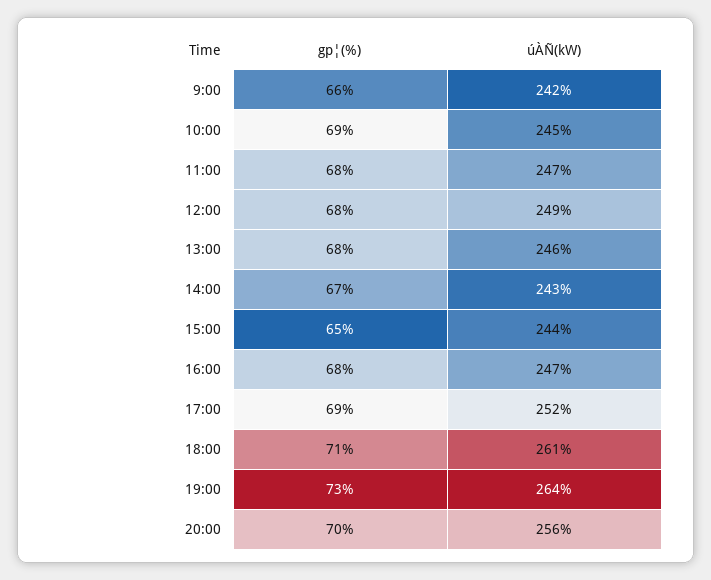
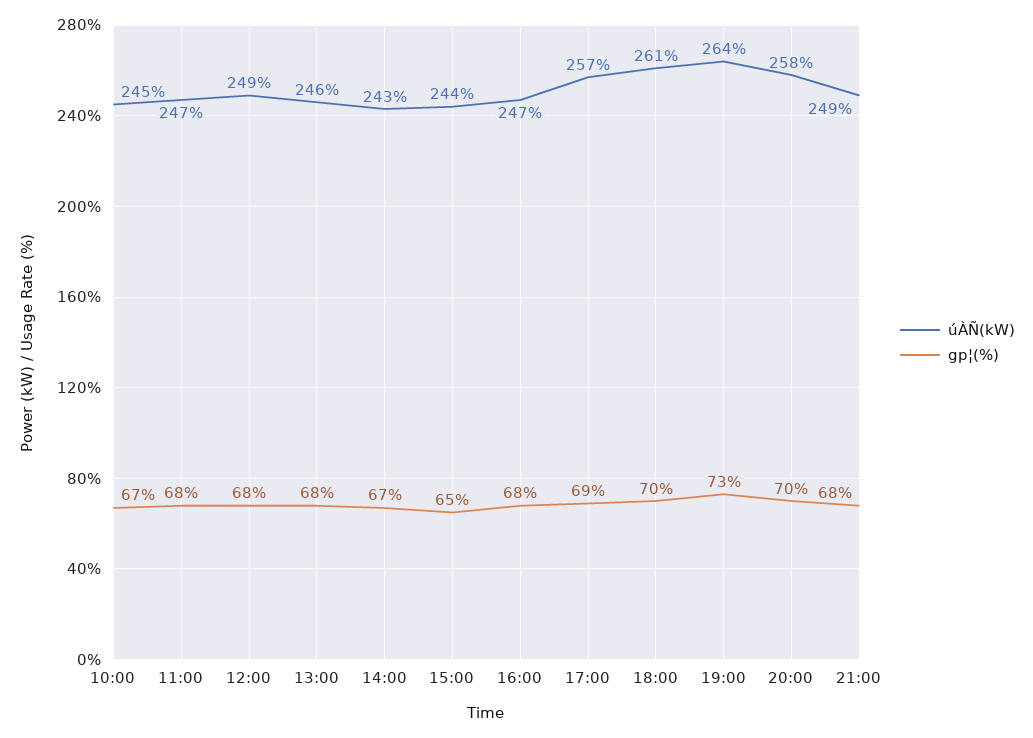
gp¦(%), 9:00: 66 -> none
úÀÑ(kW), 9:00: 242 -> none
gp¦(%), 10:00: 69 -> 67
úÀÑ(kW), 17:00: 252 -> 257
gp¦(%), 18:00: 71 -> 70
úÀÑ(kW), 20:00: 256 -> 258
úÀÑ(kW), 21:00: none -> 249
gp¦(%), 21:00: none -> 68

